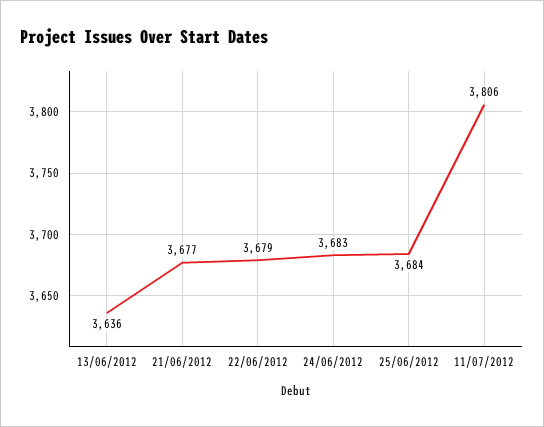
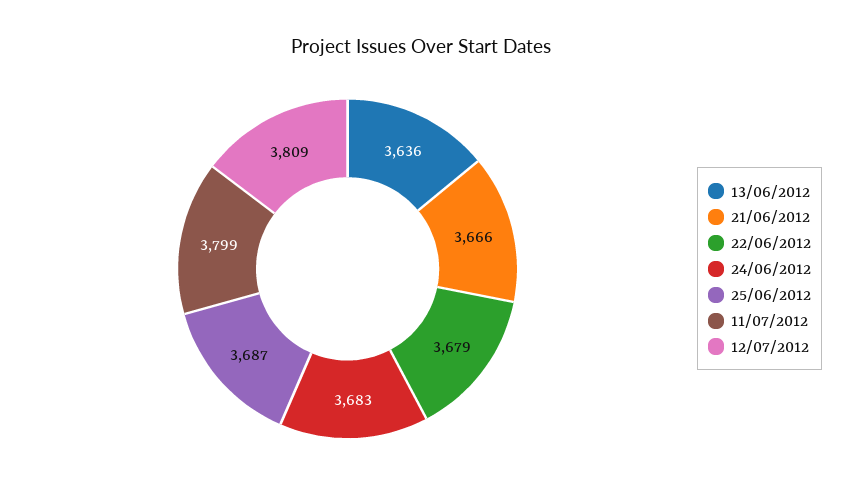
21/06/2012: 3677 -> 3666
25/06/2012: 3684 -> 3687
11/07/2012: 3806 -> 3799
12/07/2012: none -> 3809

